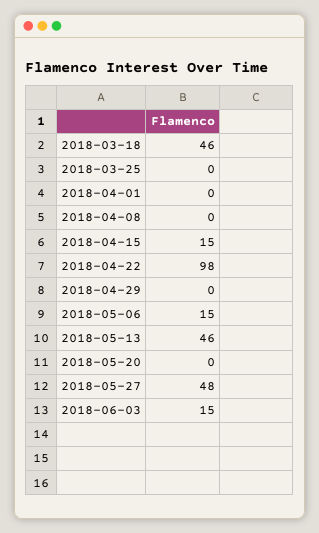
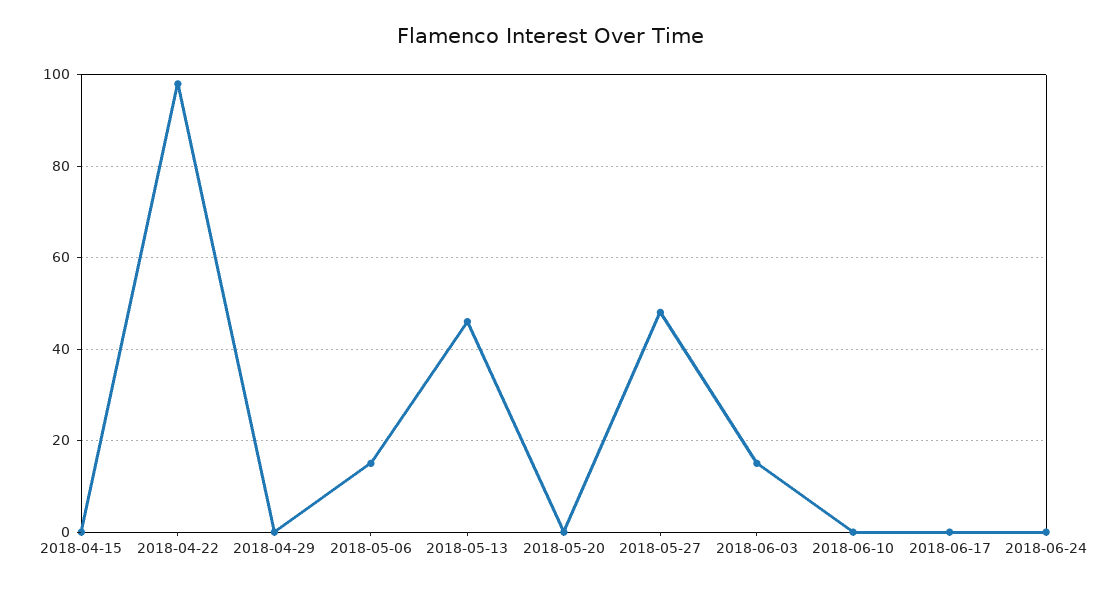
2018-03-18: 46 -> none
2018-03-25: 0 -> none
2018-04-01: 0 -> none
2018-04-08: 0 -> none
2018-04-15: 15 -> 0
2018-06-10: none -> 0
2018-06-17: none -> 0
2018-06-24: none -> 0

